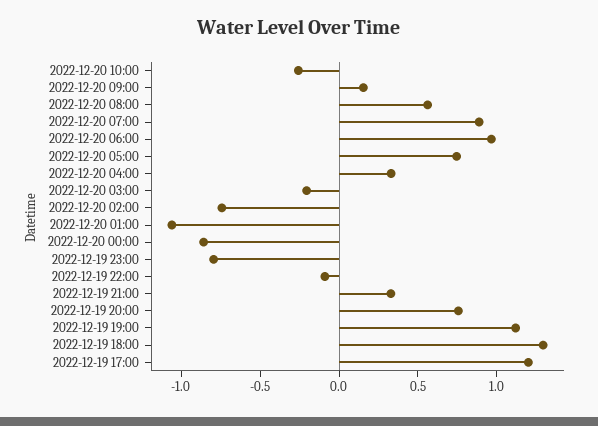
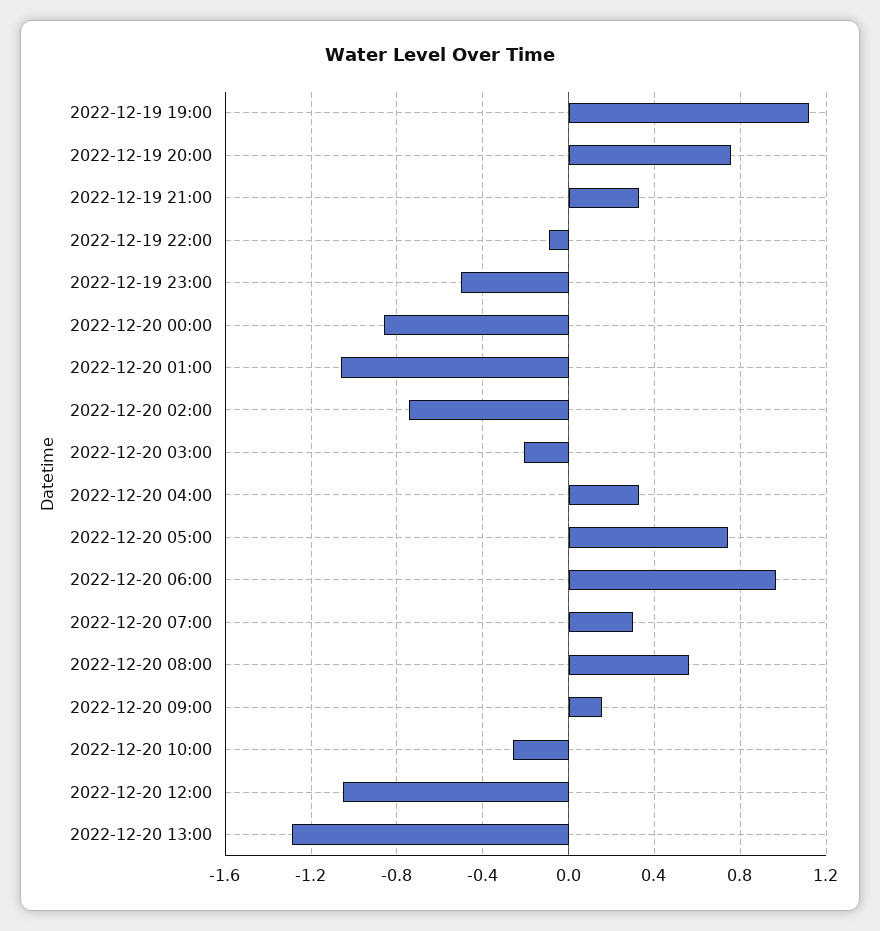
2022-12-20 07:00: 0.9 -> 0.3
2022-12-19 23:00: -0.8 -> -0.5
2022-12-19 18:00: 1.3 -> none
2022-12-19 17:00: 1.2 -> none
2022-12-20 12:00: none -> -1.05
2022-12-20 13:00: none -> -1.3

